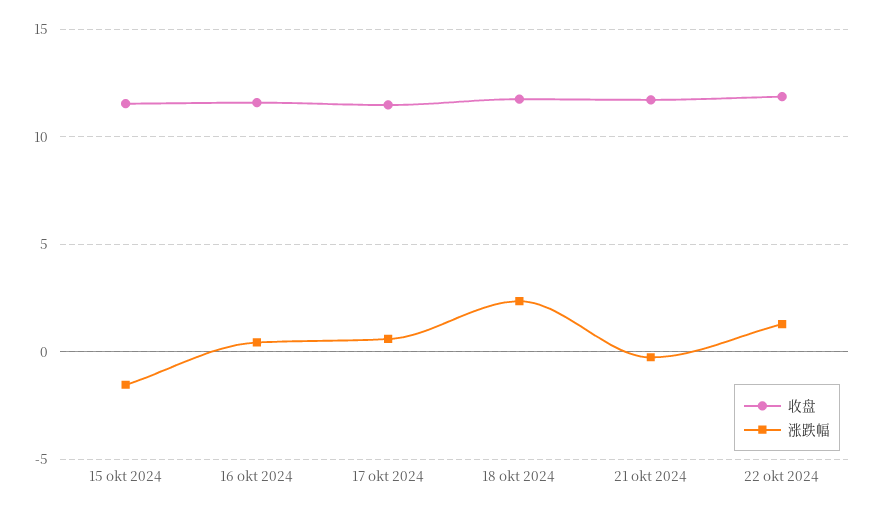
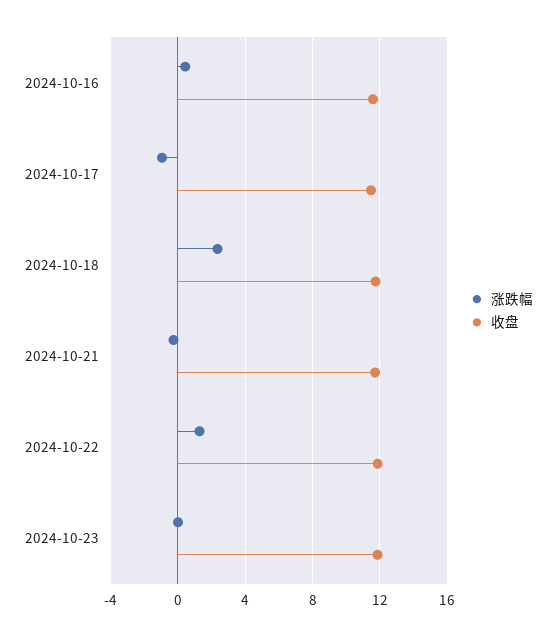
收盘, 15 okt 2024: 11.5 -> none
涨跌幅, 15 okt 2024: -1.5 -> none
涨跌幅, 17 okt 2024: 0.5 -> -1
涨跌幅, 2024-10-23: none -> 0
收盘, 2024-10-23: none -> 12

